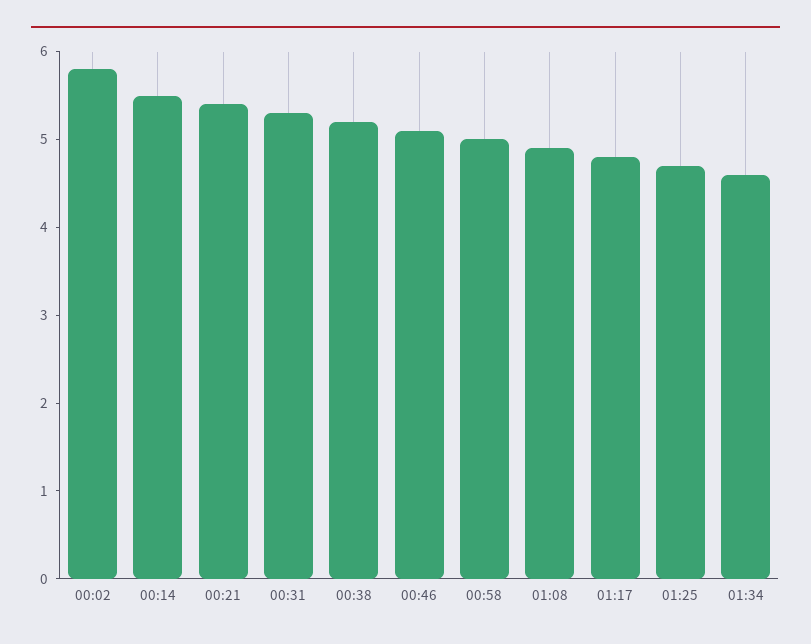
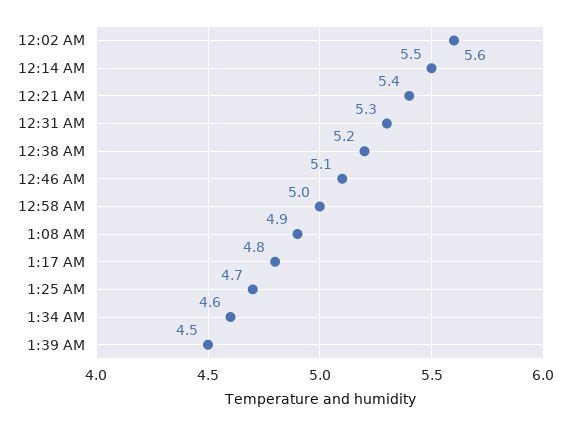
00:02: 5.8 -> 5.6
1:39 AM: none -> 4.5

